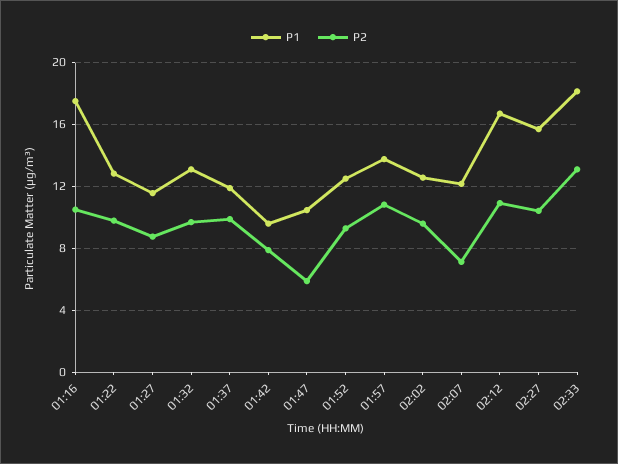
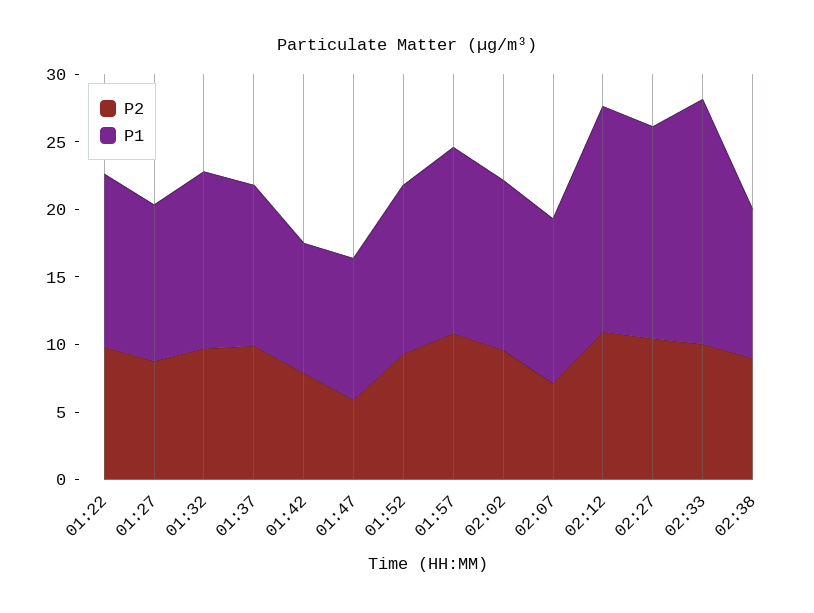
P1, 01:16: 17.5 -> none
P2, 01:16: 10.5 -> none
P2, 02:33: 13 -> 10
P2, 02:38: none -> 9
P1, 02:38: none -> 11

